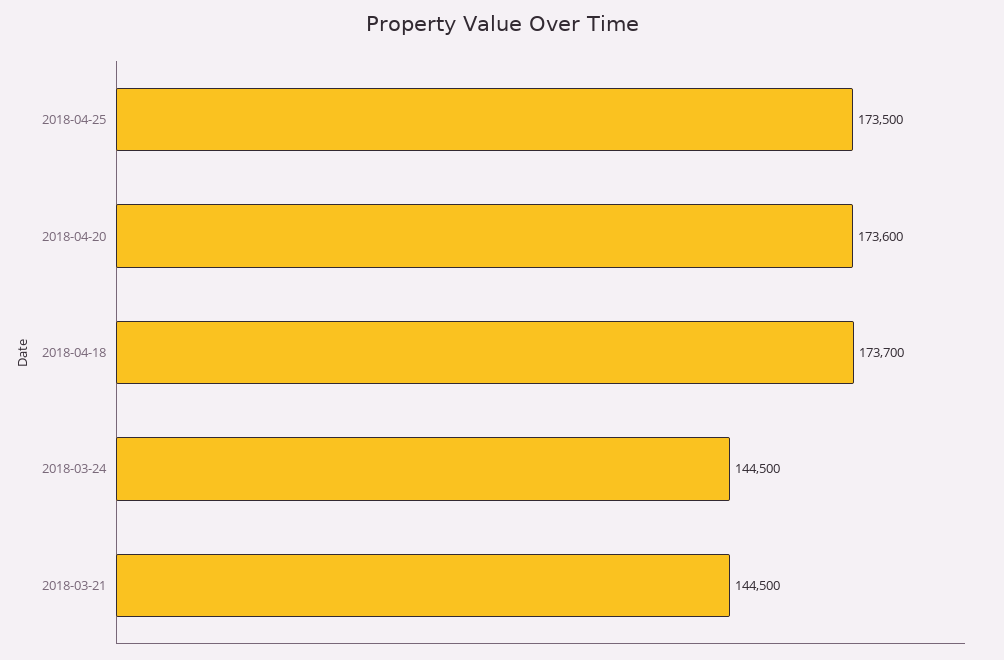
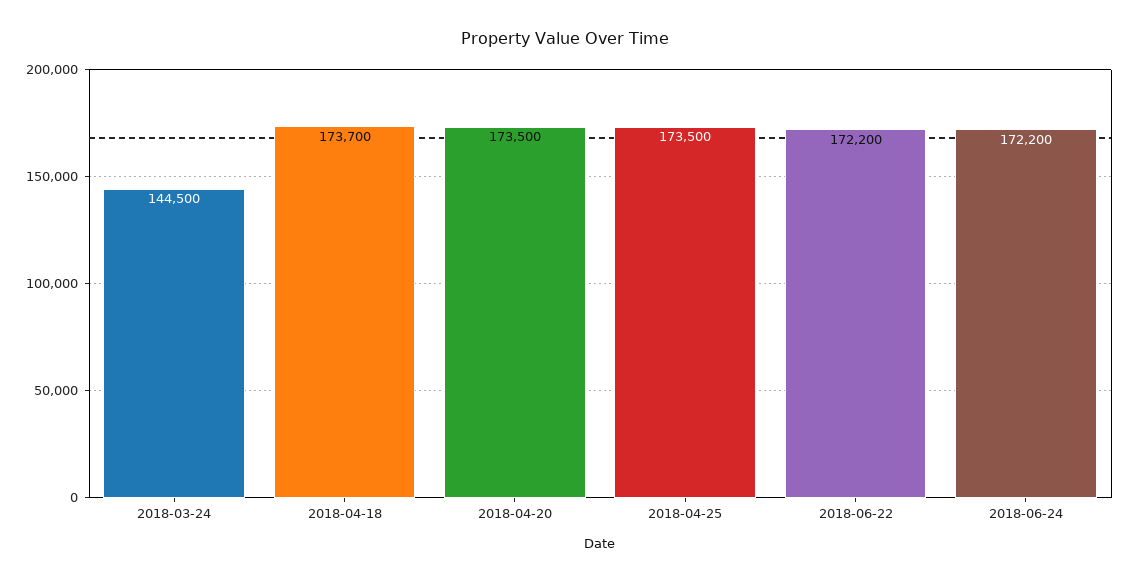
2018-04-20: 173600 -> 173500
2018-03-21: 144500 -> none
2018-06-22: none -> 172200
2018-06-24: none -> 172200

